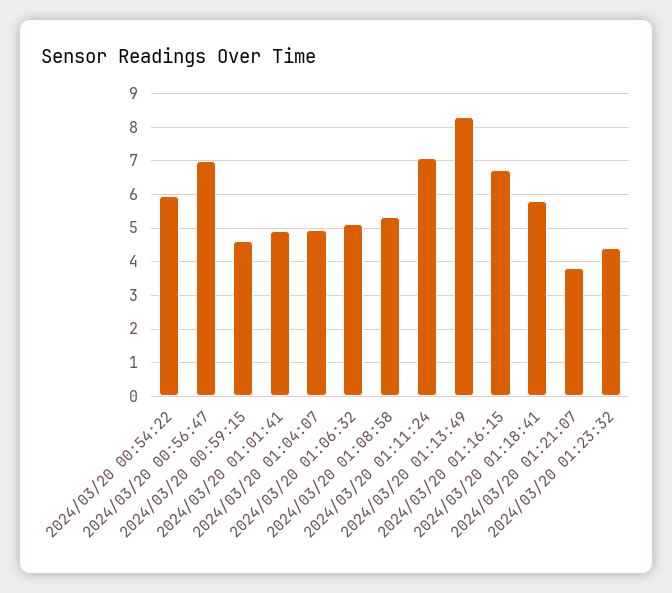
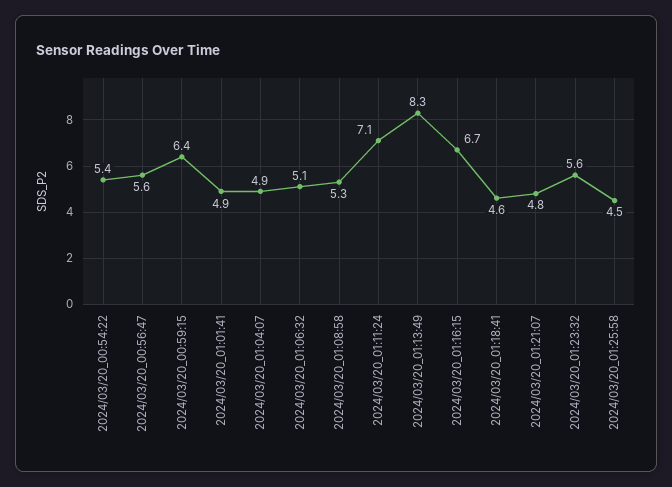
2024/03/20 00:54:22: 6 -> 5.4
2024/03/20 00:56:47: 7 -> 5.6
2024/03/20 00:59:15: 4.6 -> 6.4
2024/03/20 01:18:41: 5.8 -> 4.6
2024/03/20 01:21:07: 3.8 -> 4.8
2024/03/20 01:23:32: 4.4 -> 5.6
2024/03/20_01:25:58: none -> 4.5

